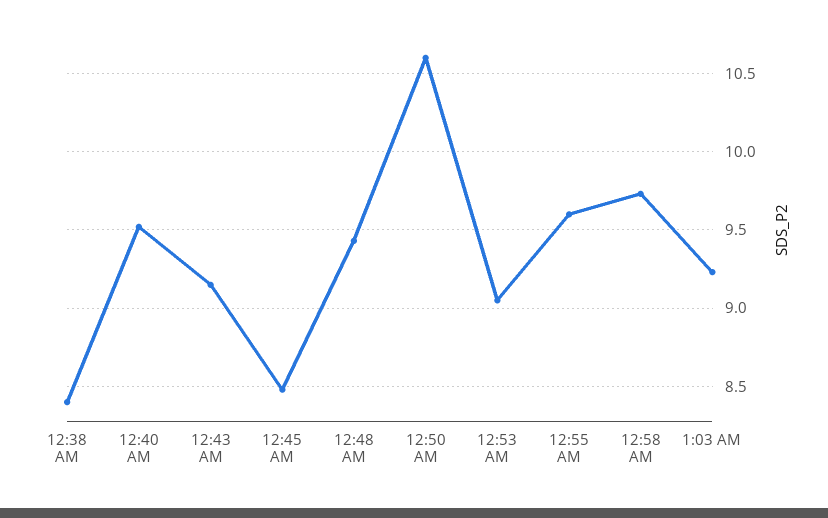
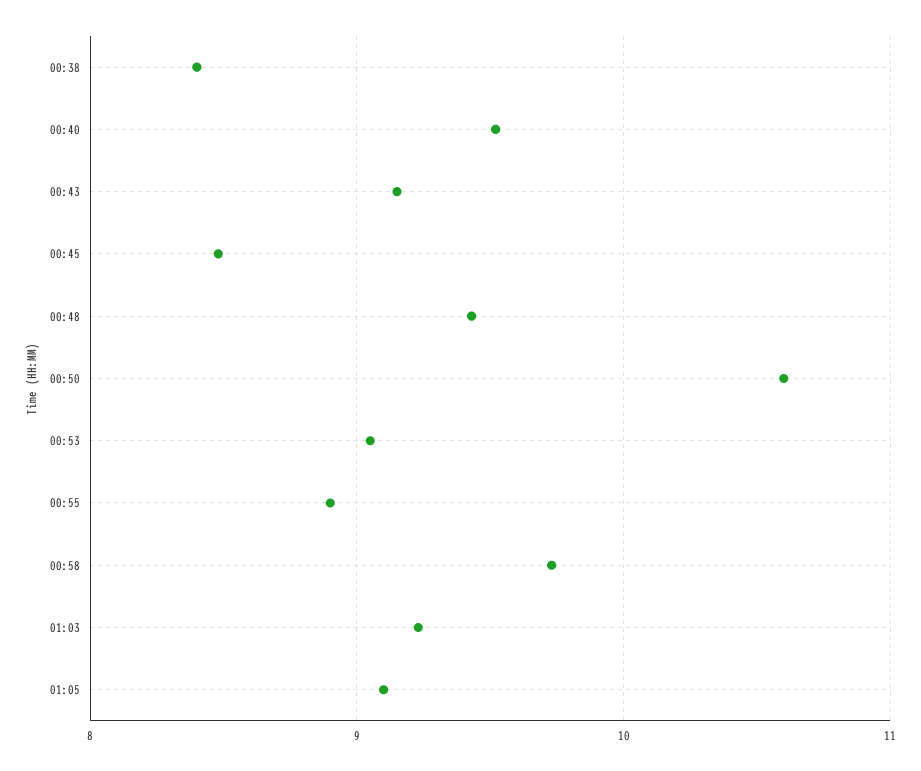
12:55 AM: 9.6 -> 8.9
01:05: none -> 9.1

